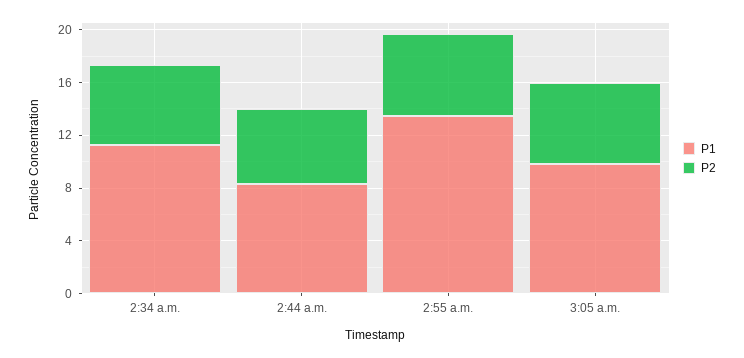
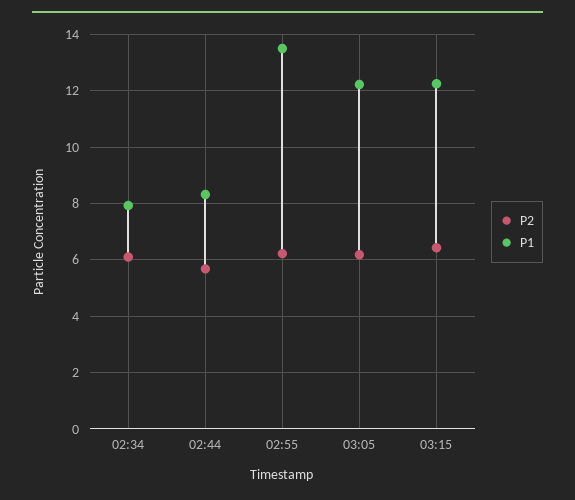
P1, 2:34 a.m.: 11 -> 8
P1, 3:05 a.m.: 10 -> 12.25
P2, 03:15: none -> 6.5
P1, 03:15: none -> 12.25

